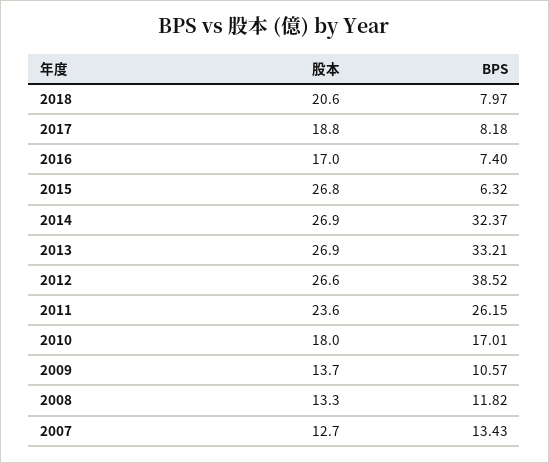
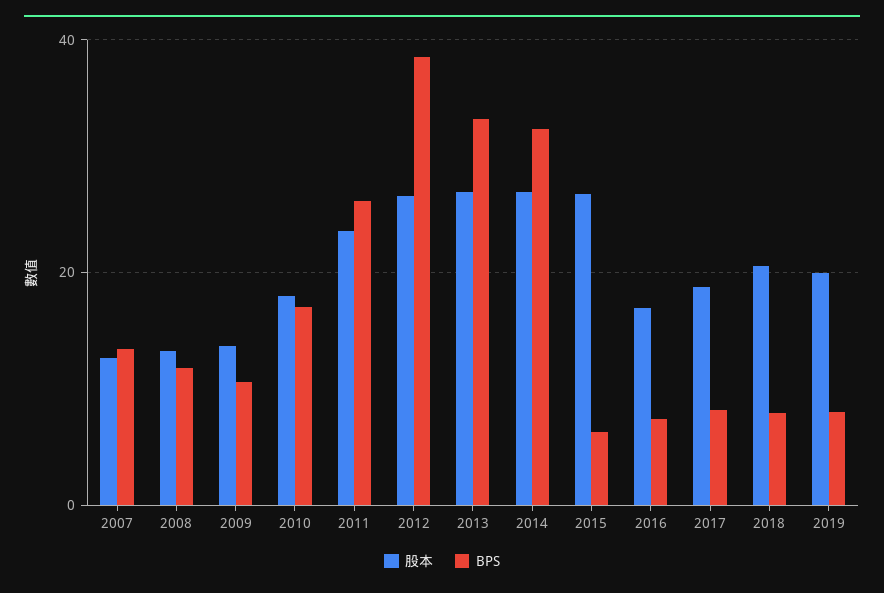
股本, 2019: none -> 20
BPS, 2019: none -> 8

